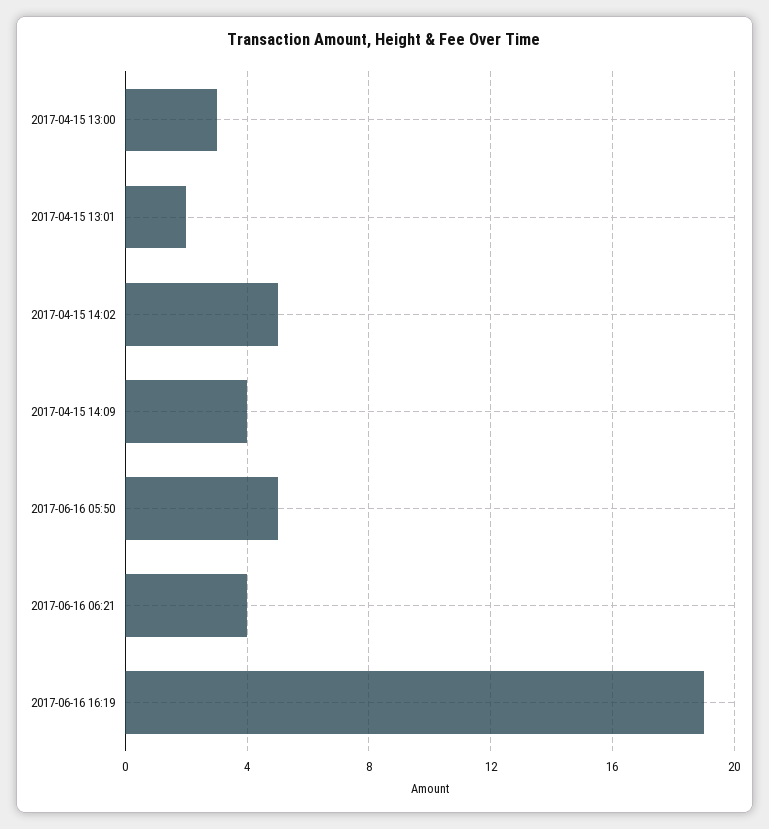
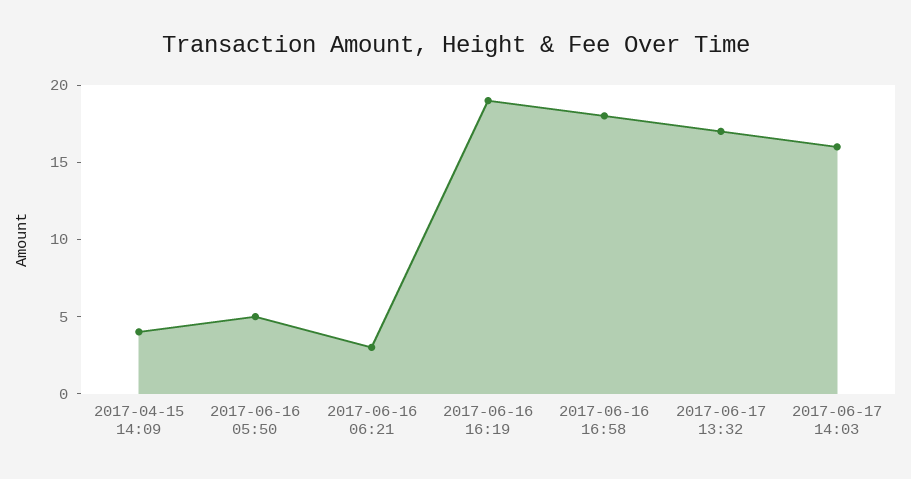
2017-04-15 13:00: 3 -> none
2017-04-15 13:01: 2 -> none
2017-04-15 14:02: 5 -> none
2017-06-16 06:21: 4 -> 3
2017-06-16 16:58: none -> 18
2017-06-17 13:32: none -> 17
2017-06-17 14:03: none -> 16

